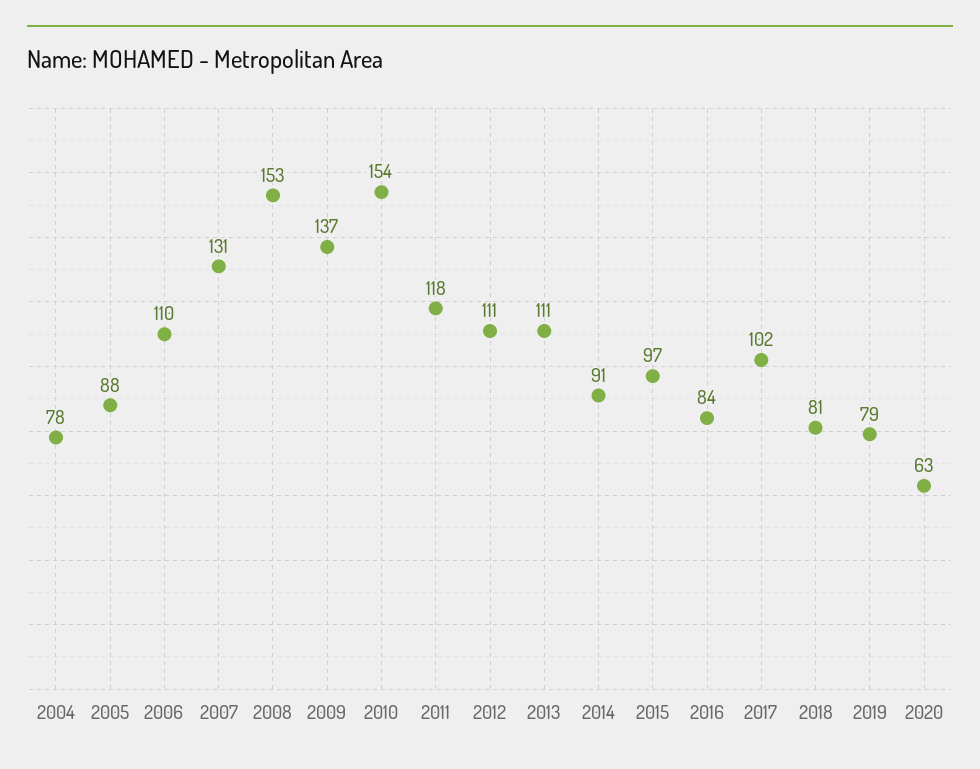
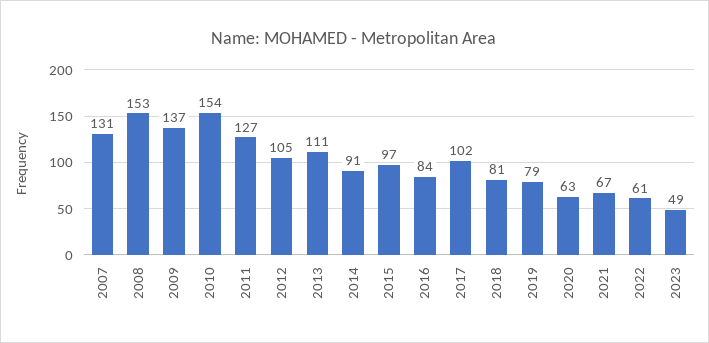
2004: 78 -> none
2005: 88 -> none
2006: 110 -> none
2011: 118 -> 127
2012: 111 -> 105
2021: none -> 67
2022: none -> 61
2023: none -> 49

